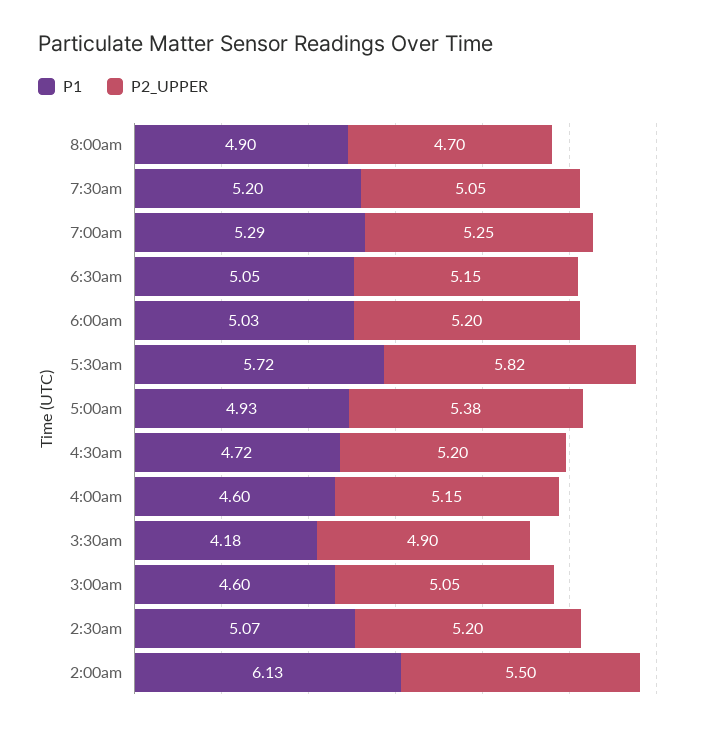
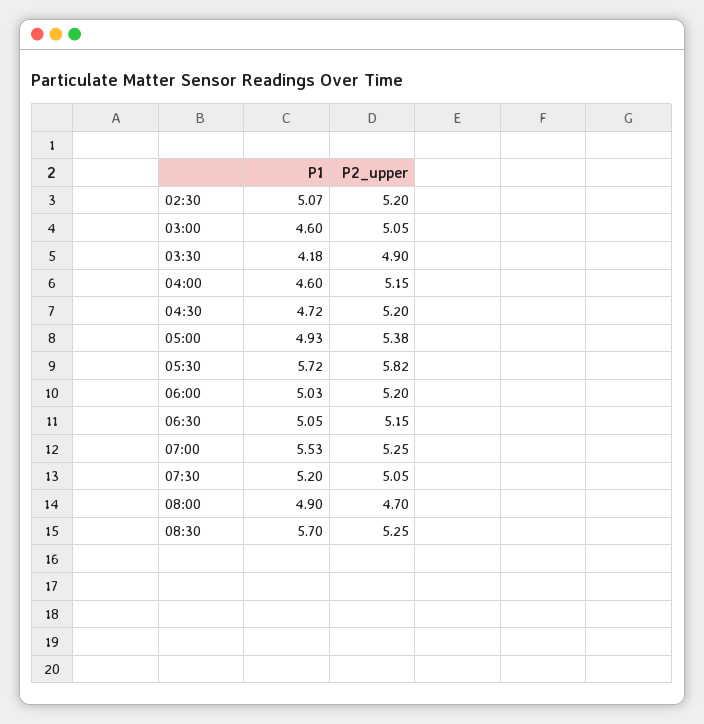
P1, 7:00am: 5.29 -> 5.53
P1, 2:00am: 6.13 -> none
P2_UPPER, 2:00am: 5.5 -> none
P1, 08:30: none -> 5.7
P2_UPPER, 08:30: none -> 5.25

